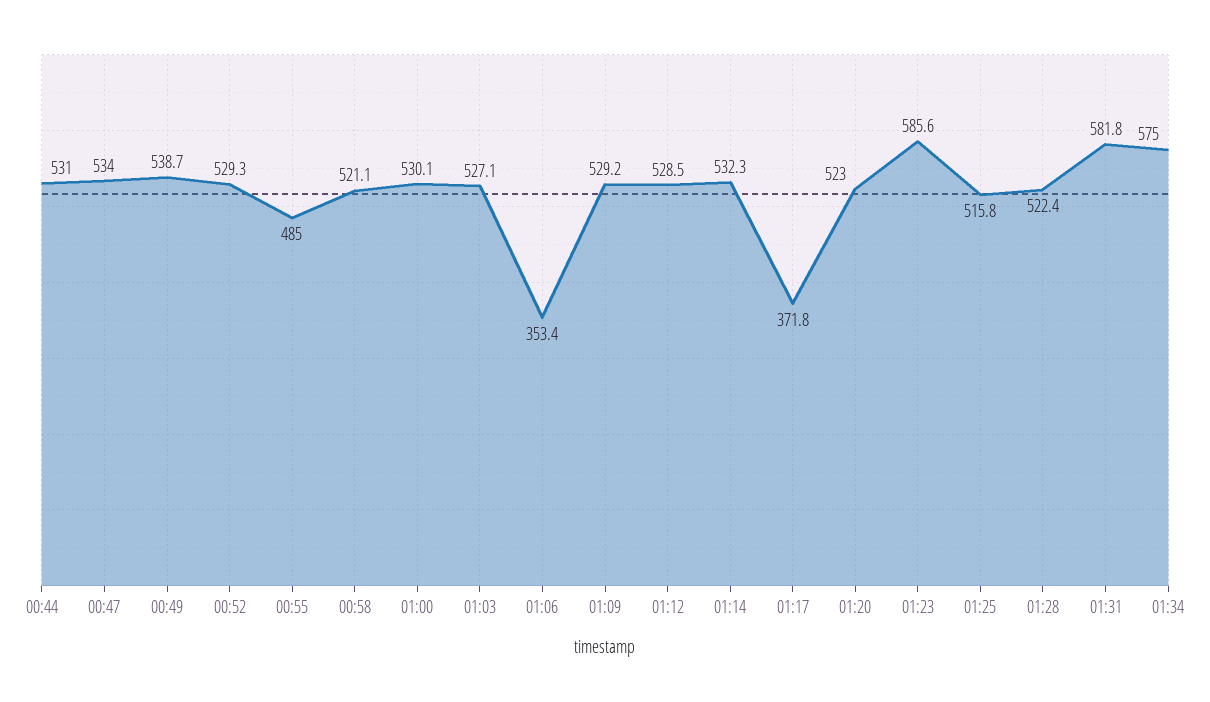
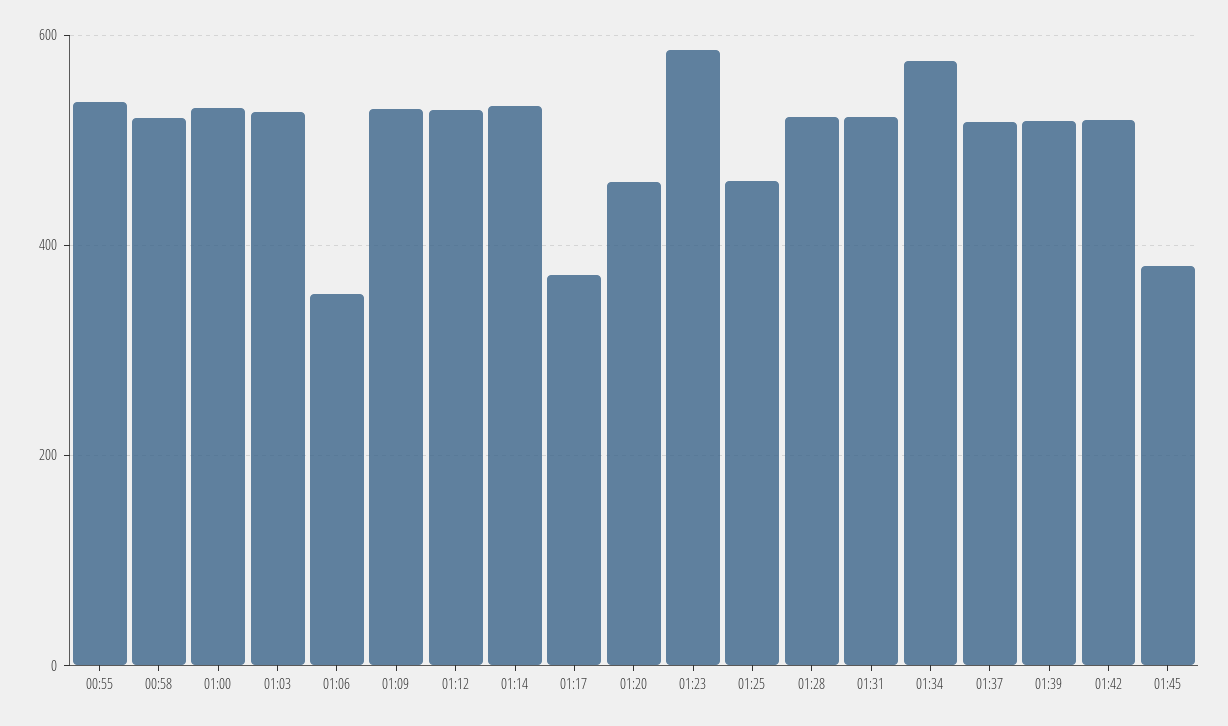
00:44: 531 -> none
00:47: 534 -> none
00:49: 538.7 -> none
00:52: 529.3 -> none
00:55: 485 -> 540
01:20: 523 -> 460
01:25: 515.8 -> 460
01:31: 581.8 -> 520
01:37: none -> 520
01:39: none -> 520
01:42: none -> 520
01:45: none -> 380

